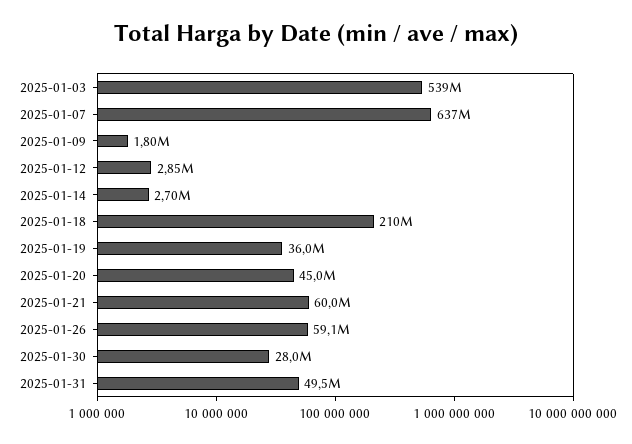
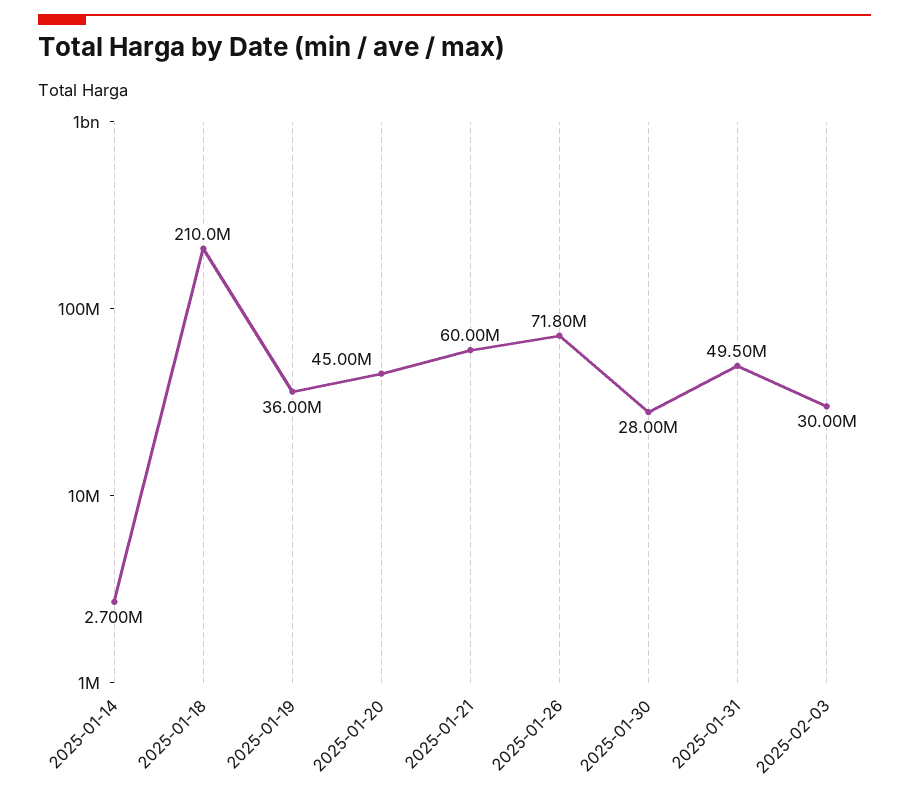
2025-01-03: 539000000 -> none
2025-01-07: 637000000 -> none
2025-01-09: 1800000 -> none
2025-01-12: 2850000 -> none
2025-01-26: 59100000 -> 71800000
2025-02-03: none -> 30000000

